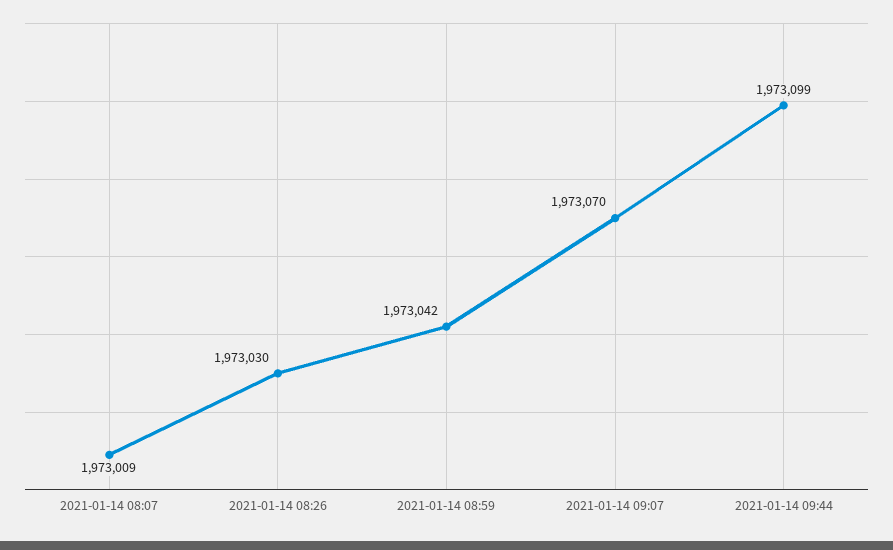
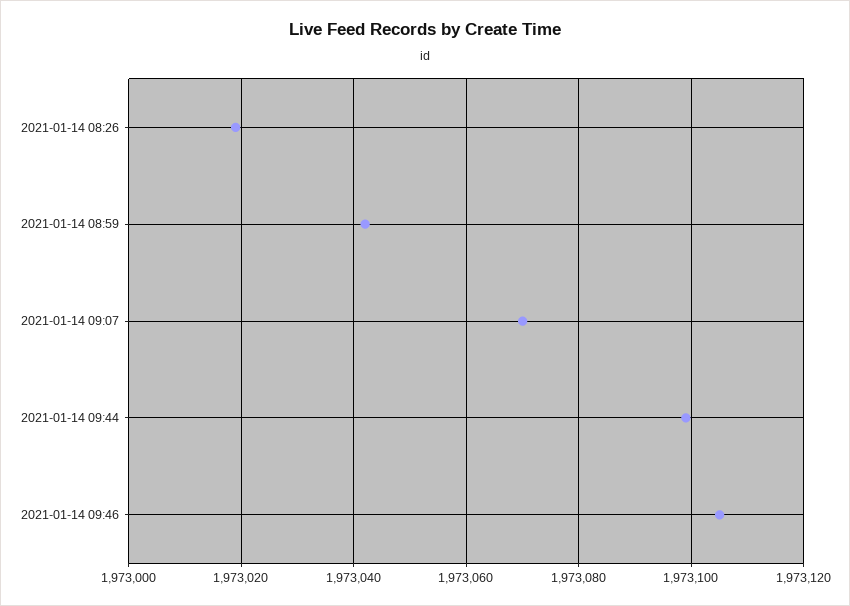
2021-01-14 08:07: 1973009 -> none
2021-01-14 08:26: 1973030 -> 1973020
2021-01-14 09:46: none -> 1973105

